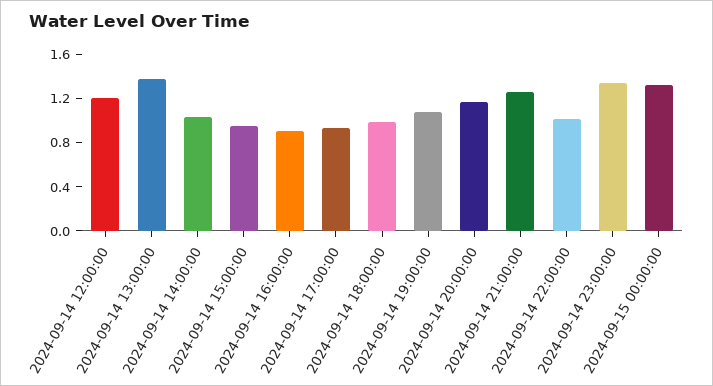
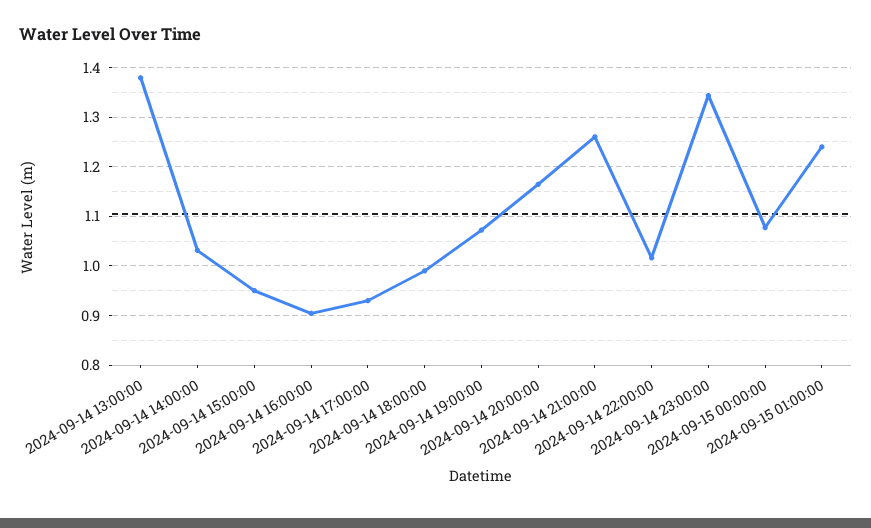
2024-09-14 12:00:00: 1.2 -> none
2024-09-15 00:00:00: 1.3 -> 1.08
2024-09-15 01:00:00: none -> 1.24

